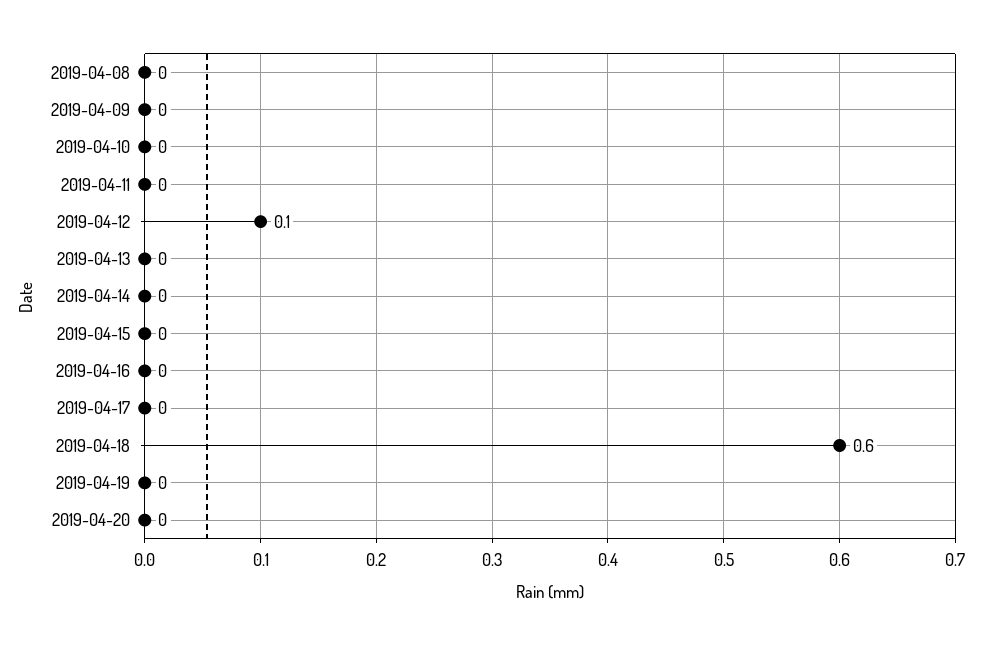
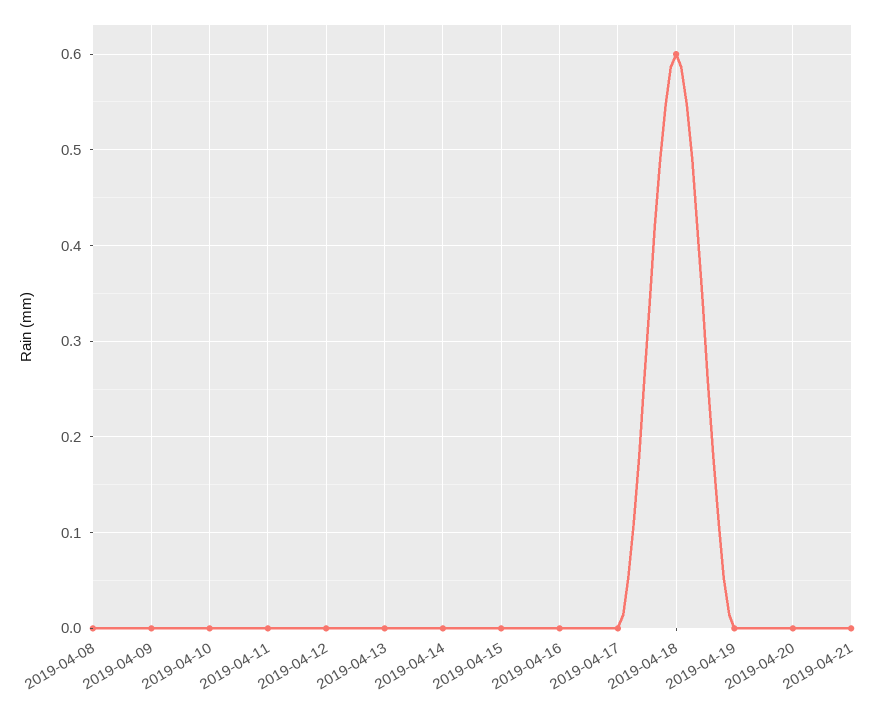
2019-04-12: 0.1 -> 0
2019-04-21: none -> 0

